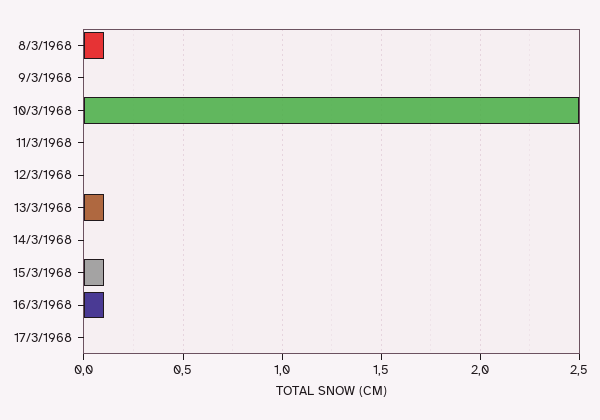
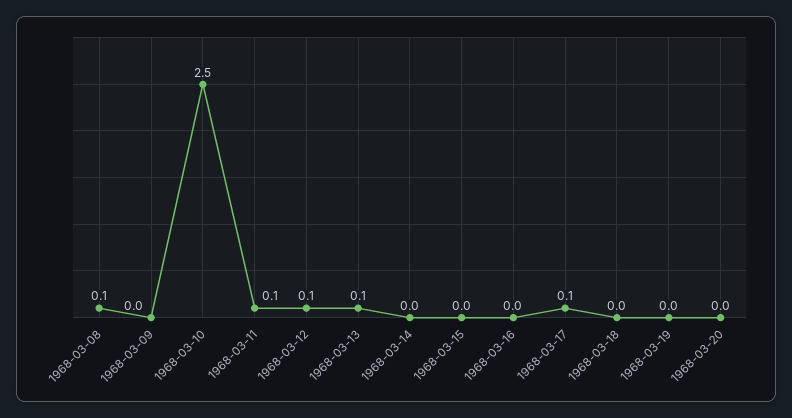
11/3/1968: 0 -> 0.1
12/3/1968: 0 -> 0.1
15/3/1968: 0.1 -> 0
16/3/1968: 0.1 -> 0
17/3/1968: 0 -> 0.1
1968-03-18: none -> 0
1968-03-19: none -> 0
1968-03-20: none -> 0

